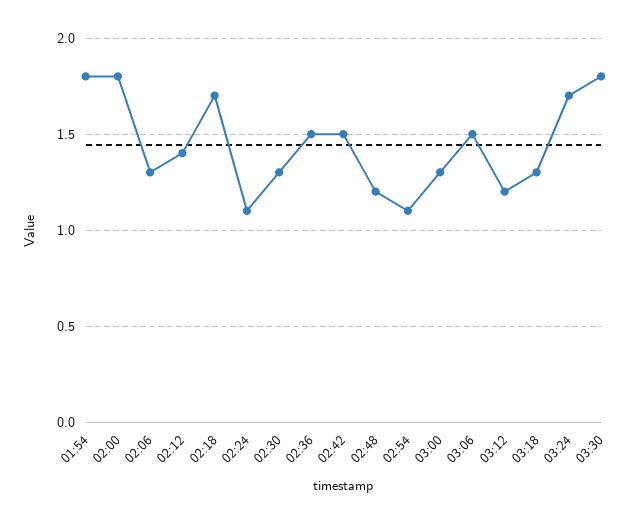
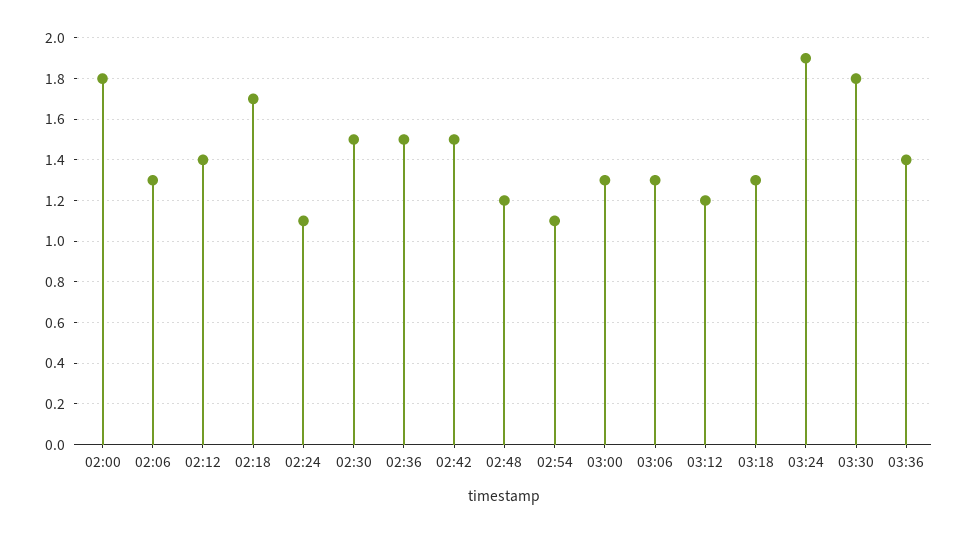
01:54: 1.8 -> none
02:30: 1.3 -> 1.5
03:06: 1.5 -> 1.3
03:24: 1.7 -> 1.9
03:36: none -> 1.4

